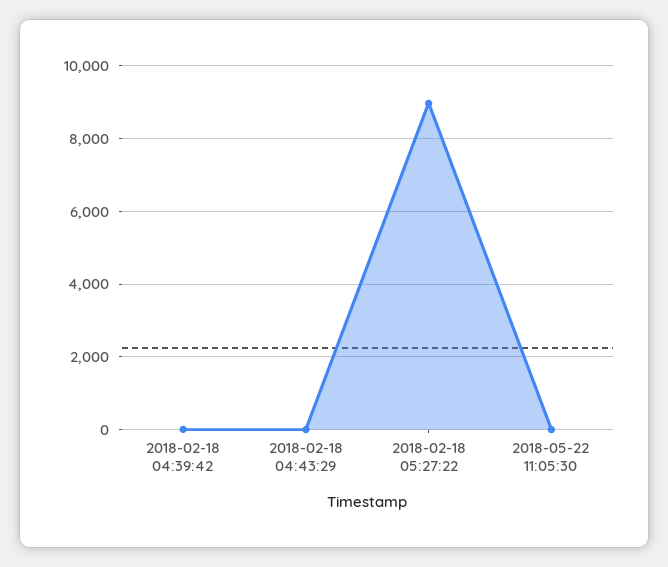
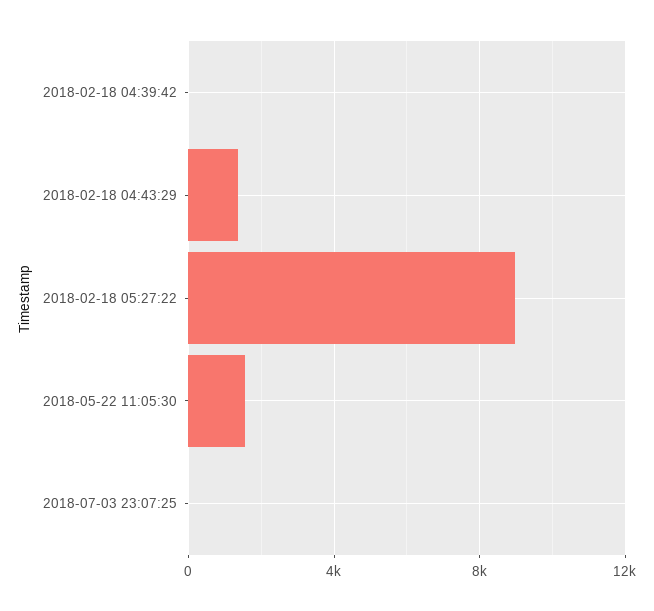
2018-02-18 04:43:29: 0 -> 1500
2018-05-22 11:05:30: 0 -> 1500
2018-07-03 23:07:25: none -> 0

